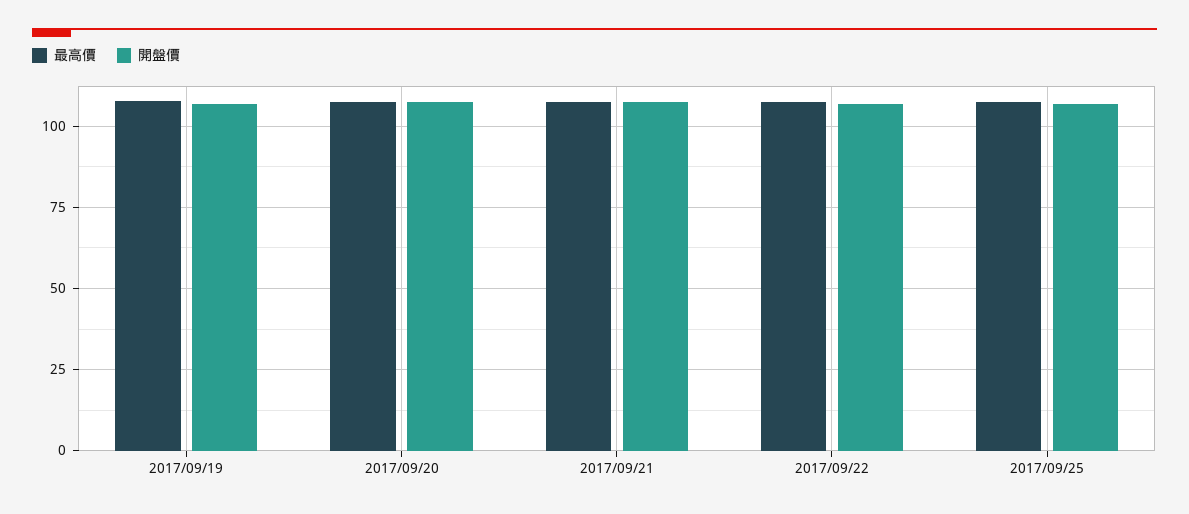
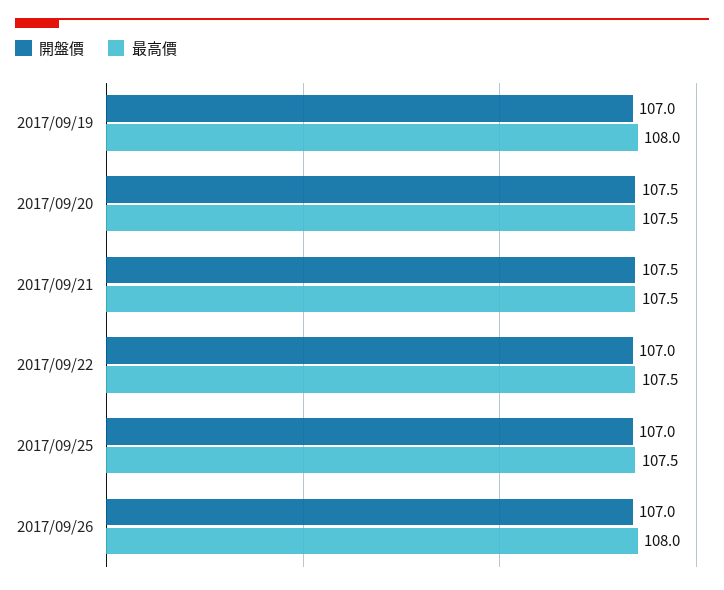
開盤價, 2017/09/26: none -> 107
最高價, 2017/09/26: none -> 108

